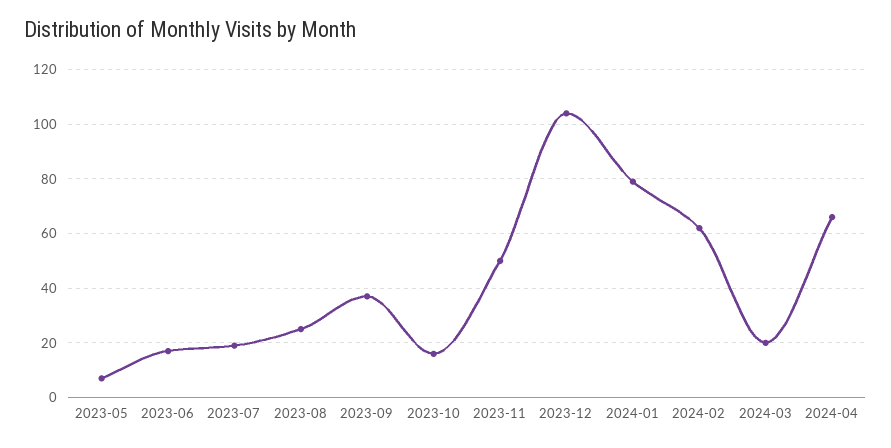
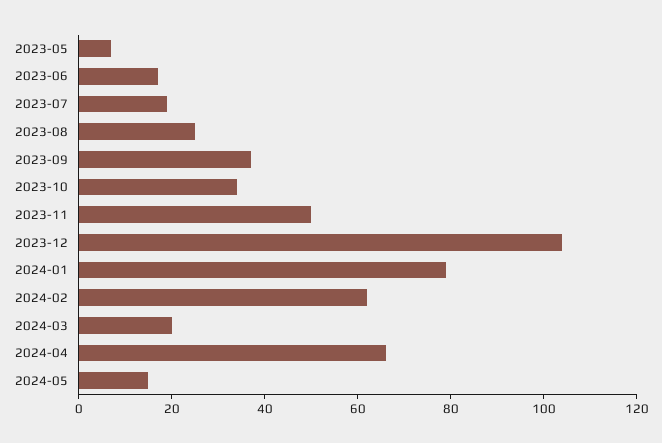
2023-10: 15 -> 35
2024-05: none -> 15

